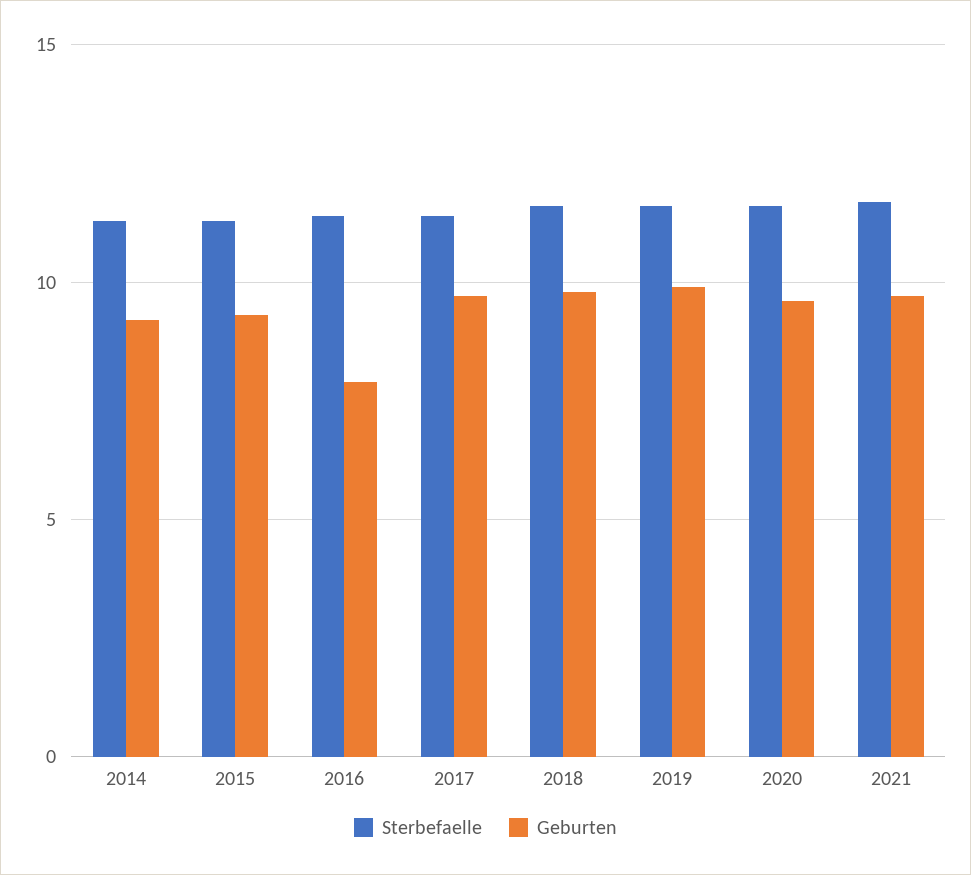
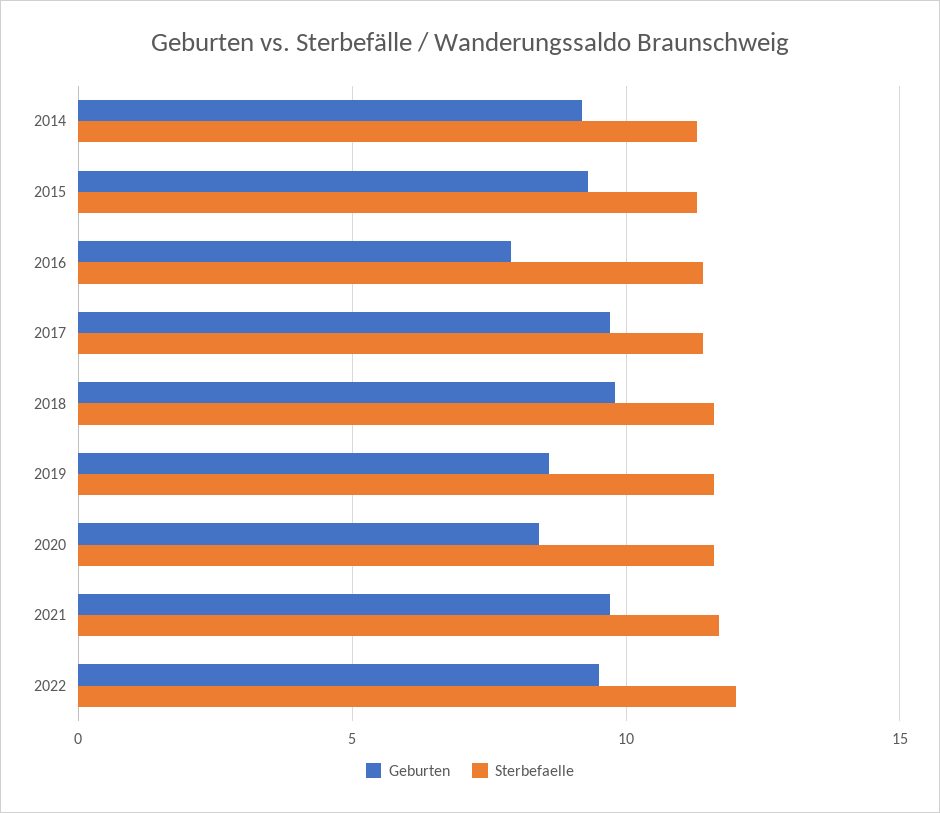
Geburten, 2019: 10 -> 8.5
Geburten, 2020: 9.5 -> 8.5
Geburten, 2022: none -> 9.5
Sterbefaelle, 2022: none -> 12

